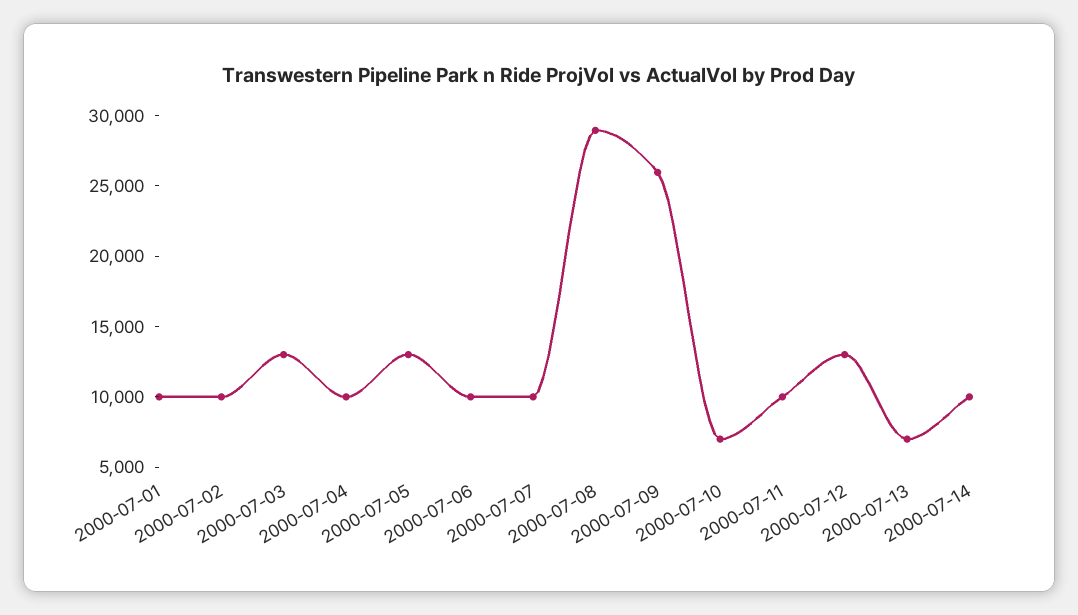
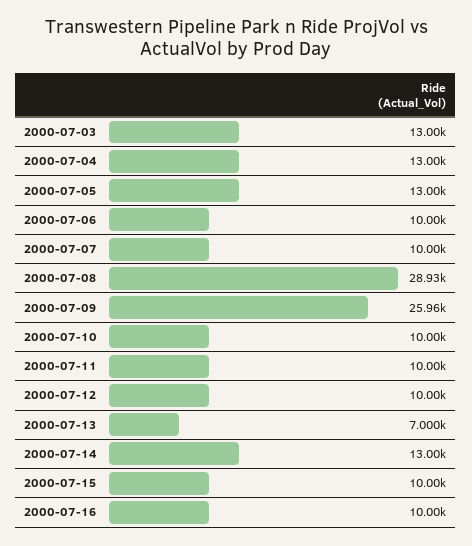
2000-07-01: 10000 -> none
2000-07-02: 10000 -> none
2000-07-04: 10000 -> 13000
2000-07-10: 7000 -> 10000
2000-07-12: 13000 -> 10000
2000-07-14: 10000 -> 13000
2000-07-15: none -> 10000
2000-07-16: none -> 10000

